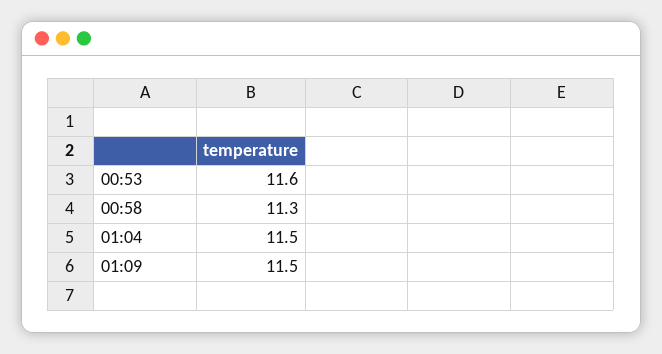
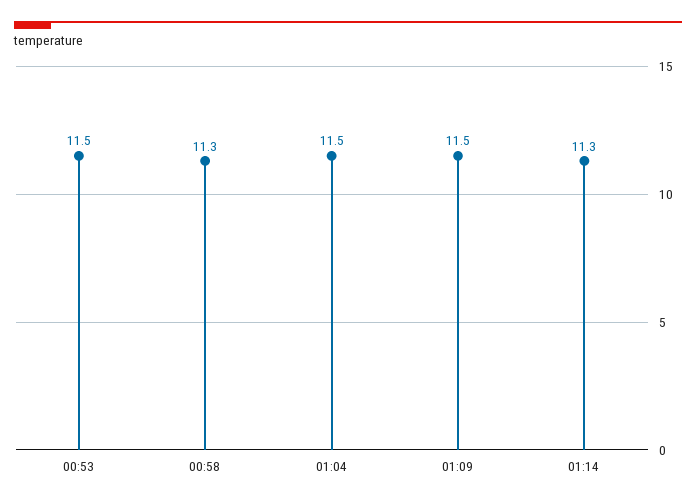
00:53: 11.6 -> 11.5
01:14: none -> 11.3

